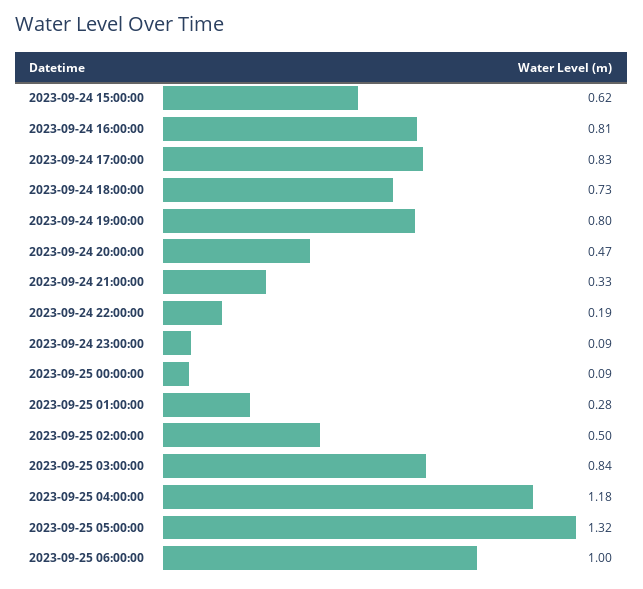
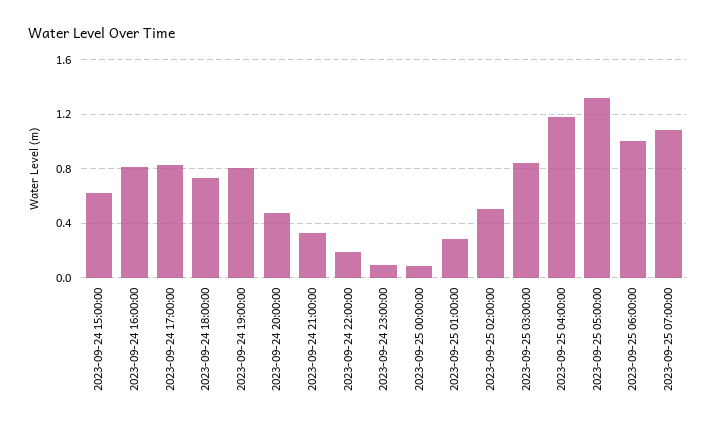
2023-09-25 07:00:00: none -> 1.1

